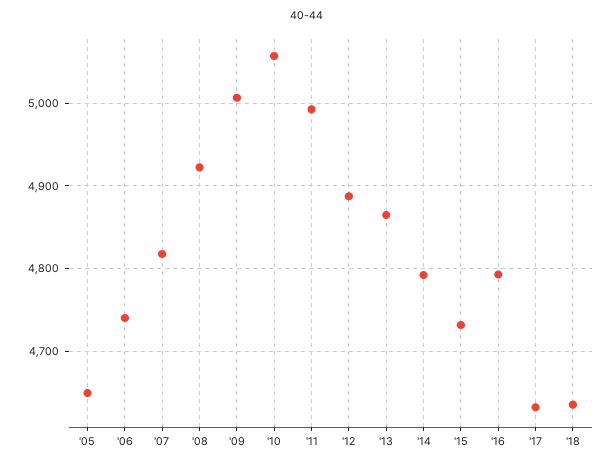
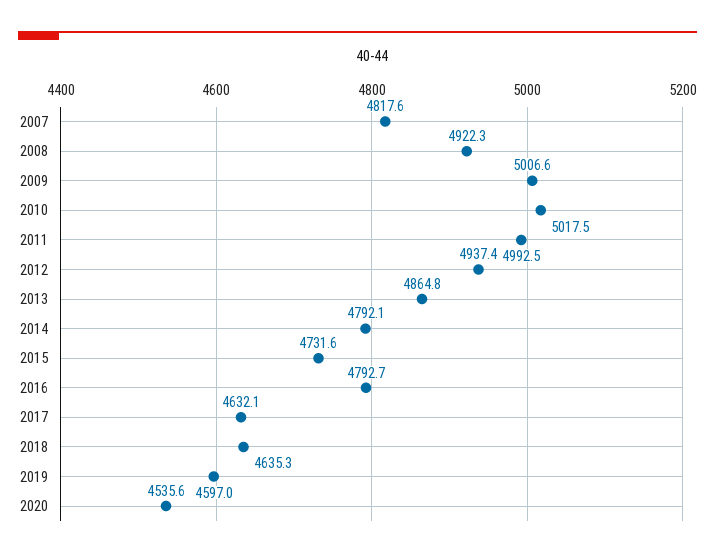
'05: 4650 -> none
'06: 4740 -> none
'10: 5060 -> 5017.5
'12: 4890 -> 4937.4
2019: none -> 4597
2020: none -> 4535.6

